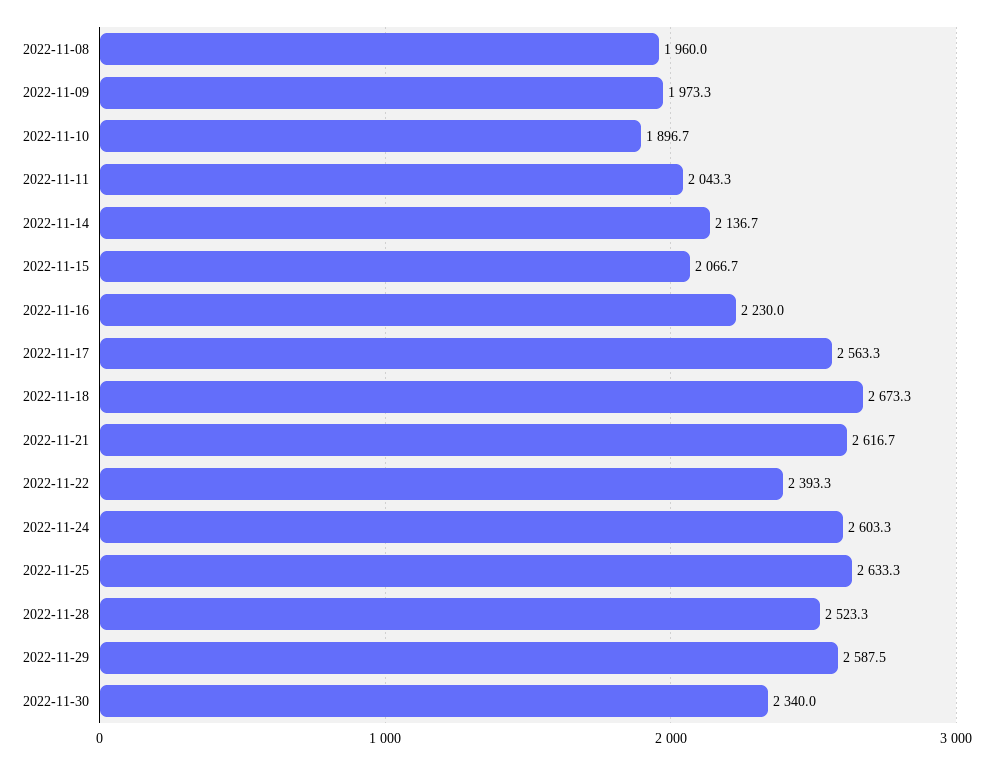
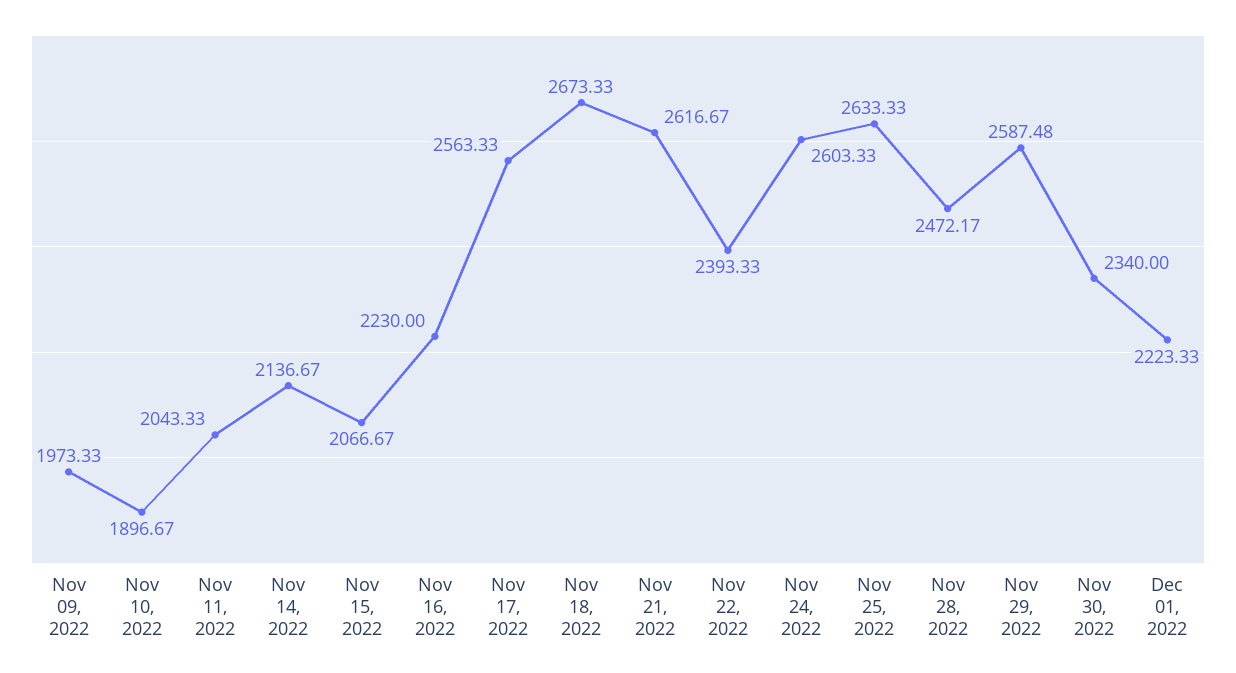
2022-11-08: 1960 -> none
2022-11-28: 2523.3 -> 2472.17
Dec 01, 2022: none -> 2223.33

